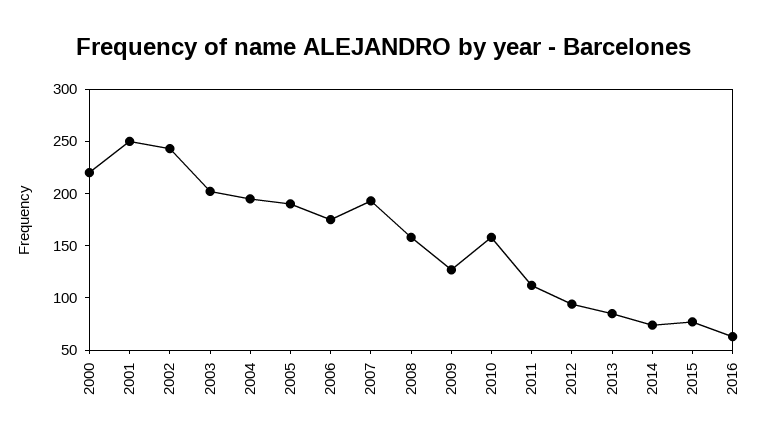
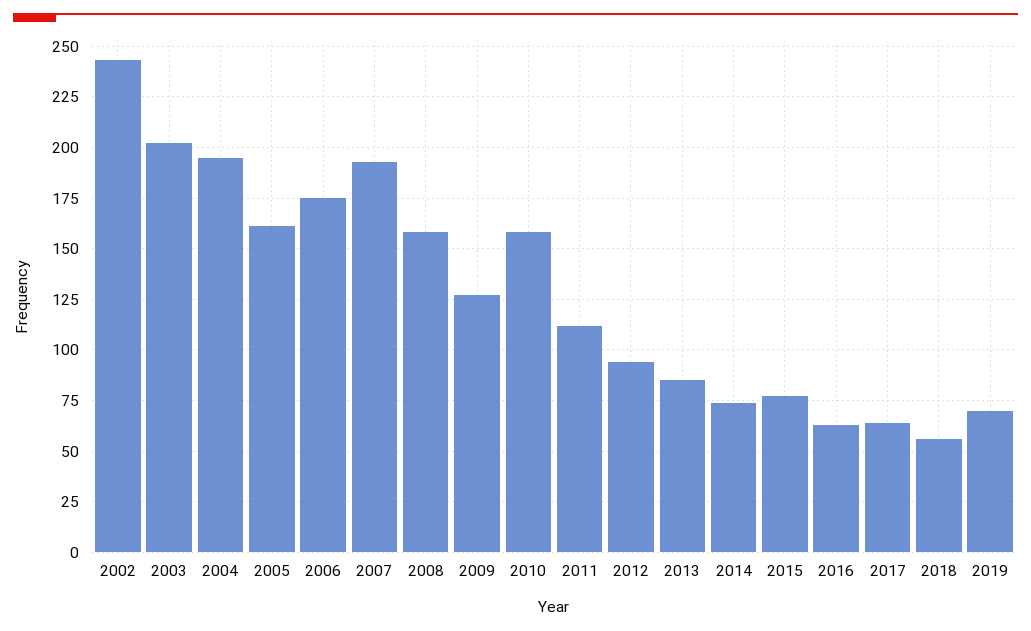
2000: 220 -> none
2001: 250 -> none
2005: 190 -> 160
2017: none -> 65
2018: none -> 55
2019: none -> 70

